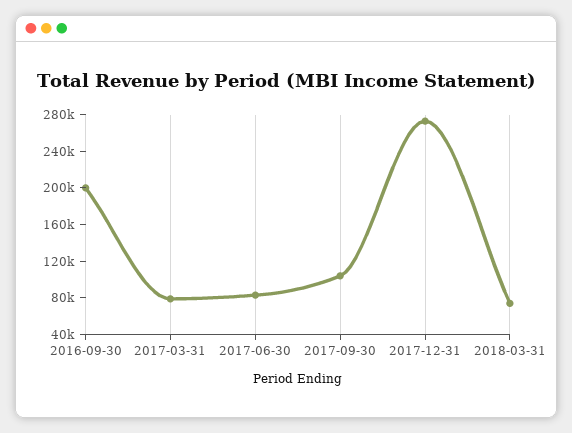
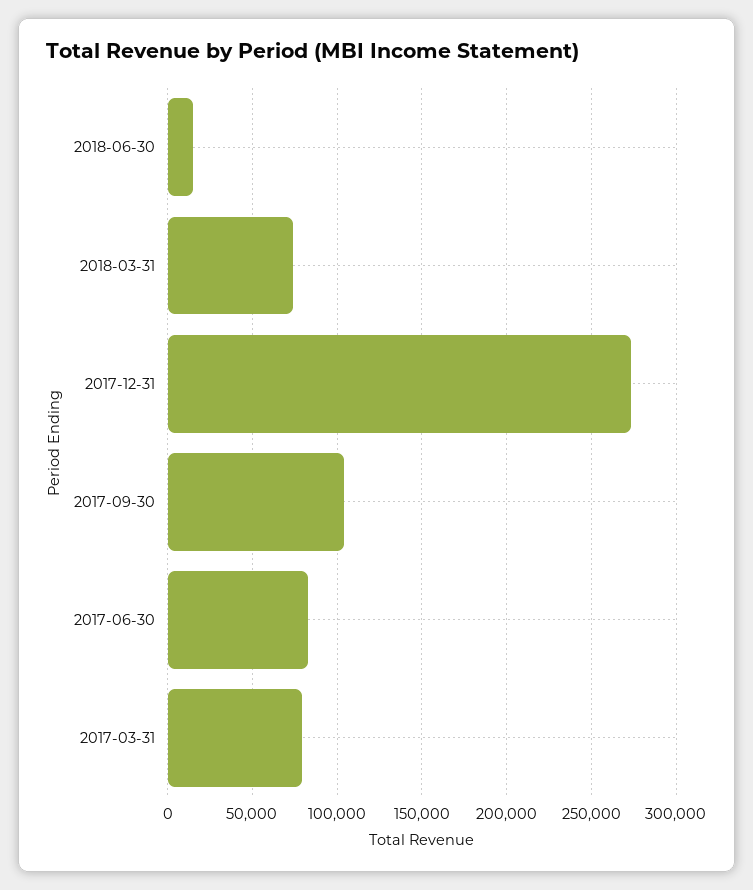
2016-09-30: 200000 -> none
2018-06-30: none -> 15000

